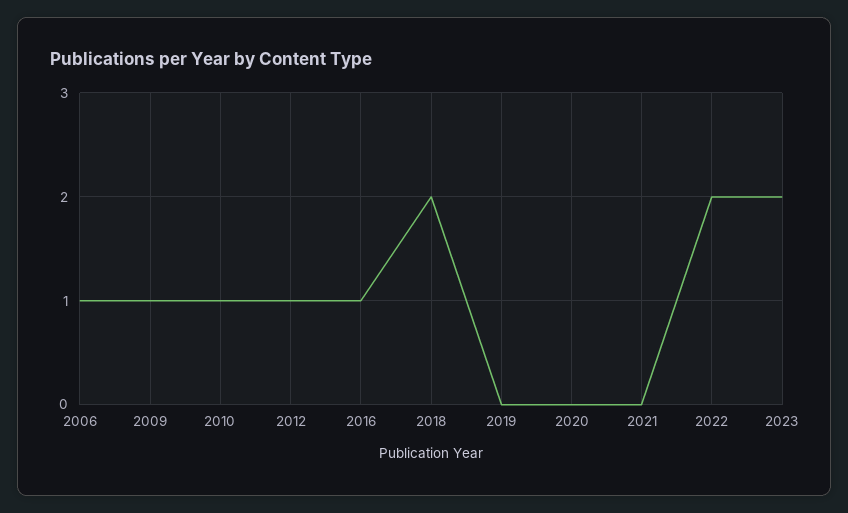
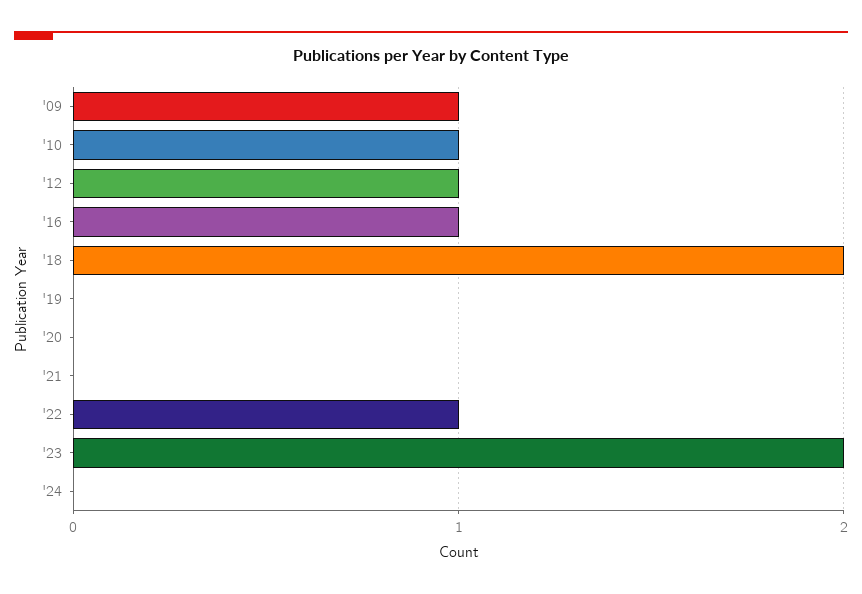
2006: 1 -> none
2022: 2 -> 1
'24: none -> 0

